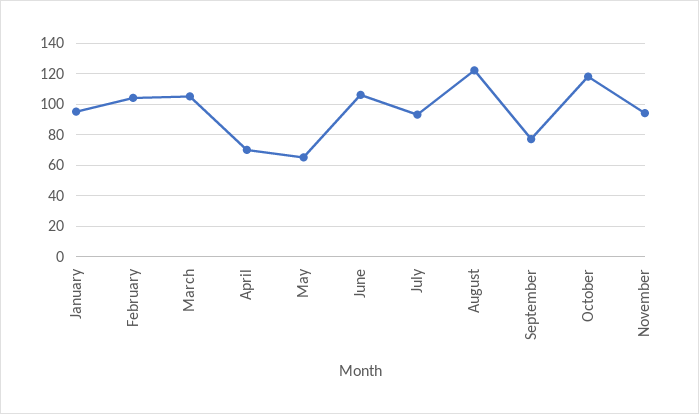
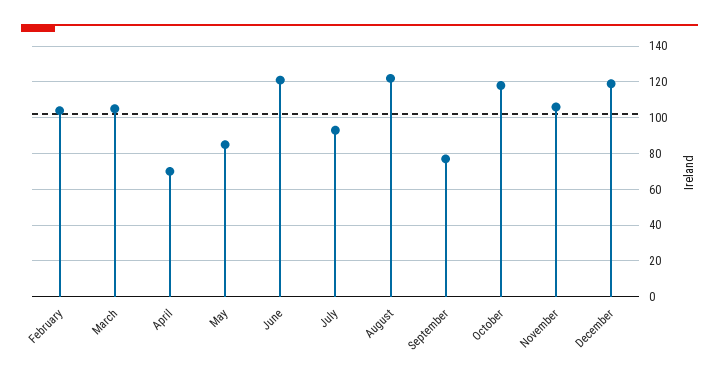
January: 95 -> none
May: 65 -> 85
June: 105 -> 120
November: 95 -> 105
December: none -> 120

